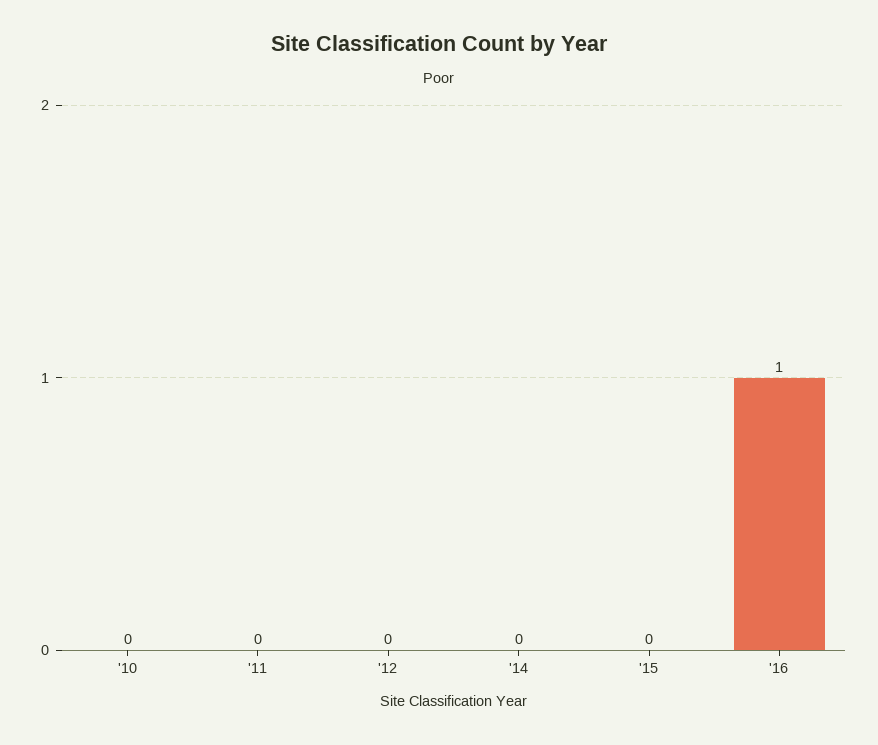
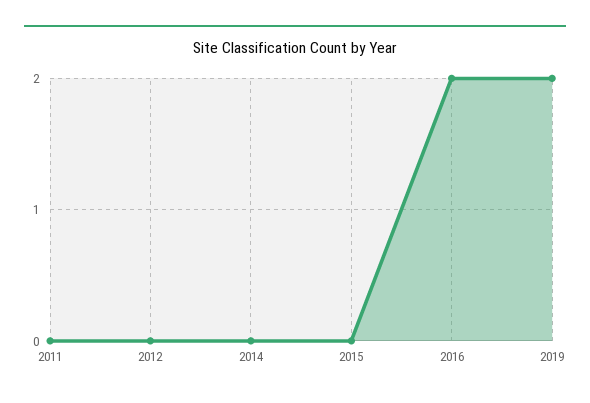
'10: 0 -> none
'16: 1 -> 2
2019: none -> 2

